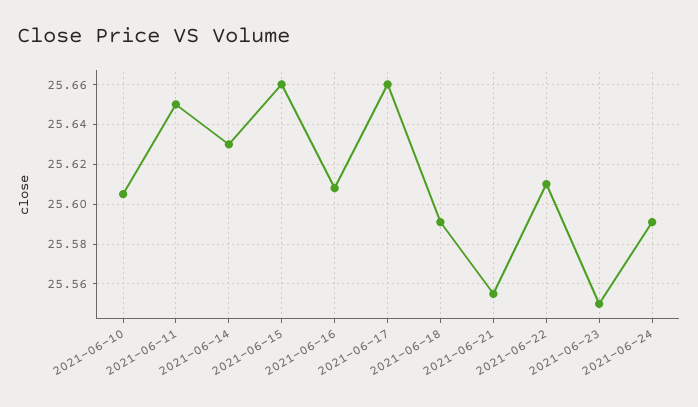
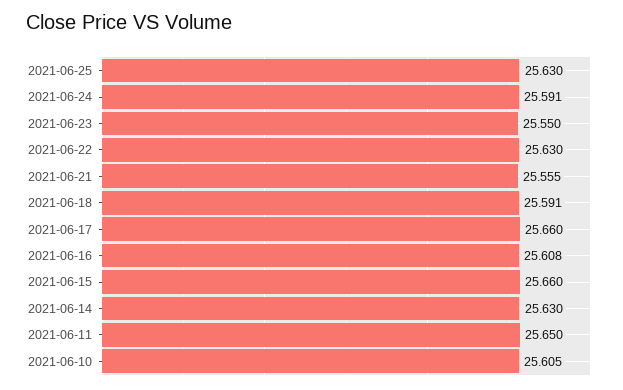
2021-06-22: 25.61 -> 25.63
2021-06-25: none -> 25.63

